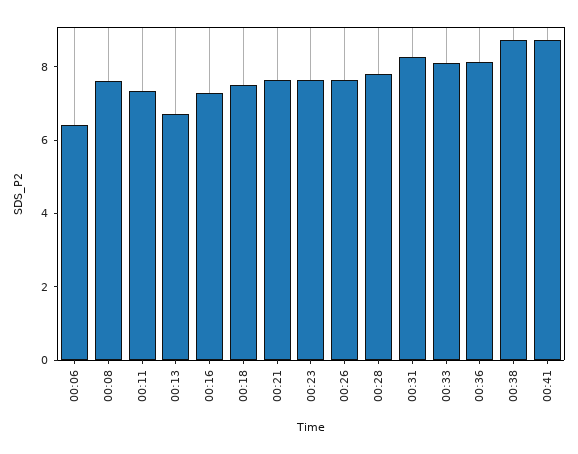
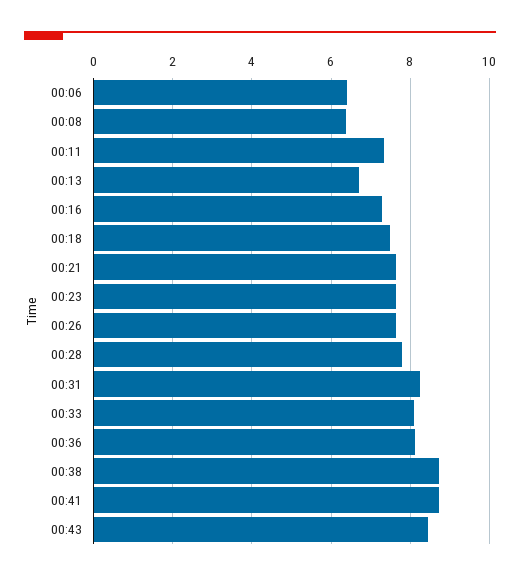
00:08: 7.5 -> 6.4
00:43: none -> 8.4

